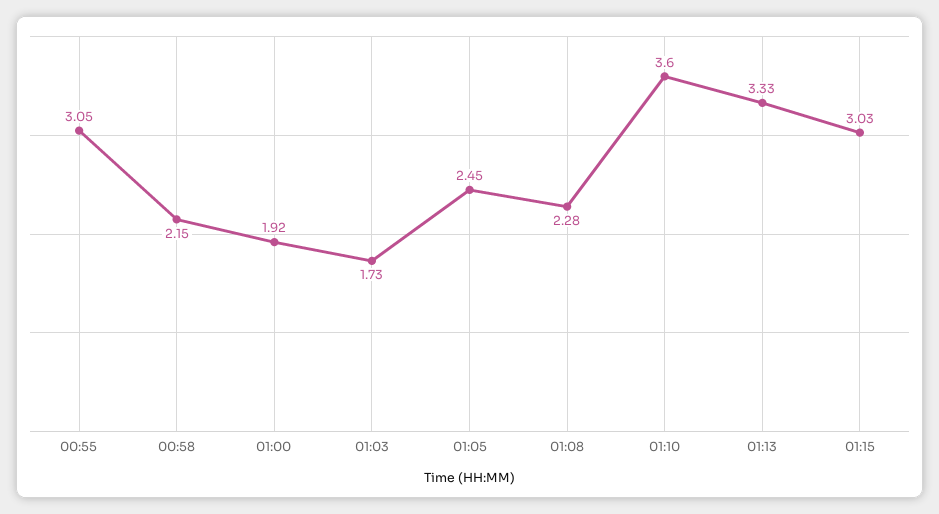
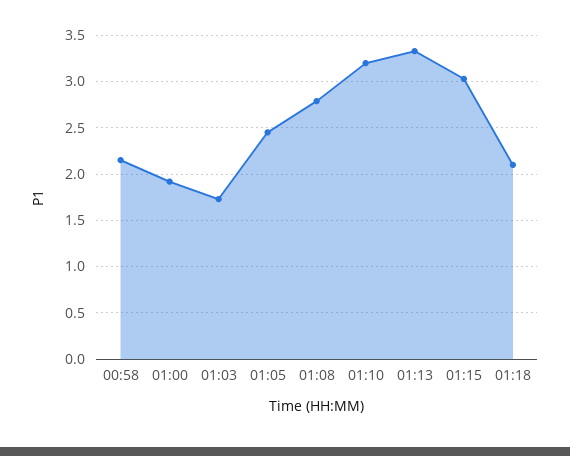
00:55: 3.05 -> none
01:08: 2.28 -> 2.8
01:10: 3.6 -> 3.2
01:18: none -> 2.1

